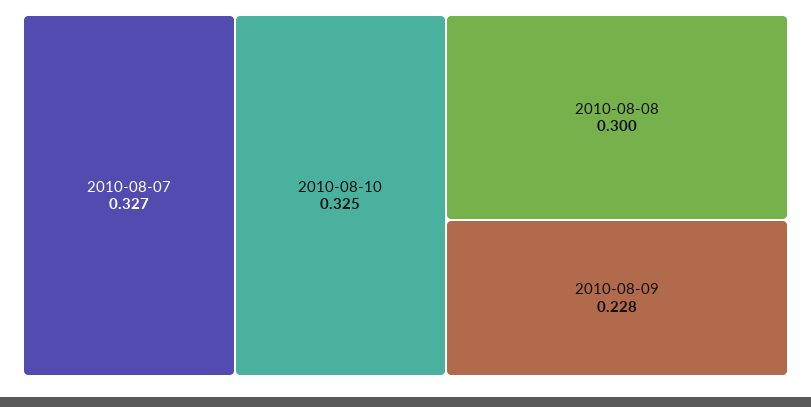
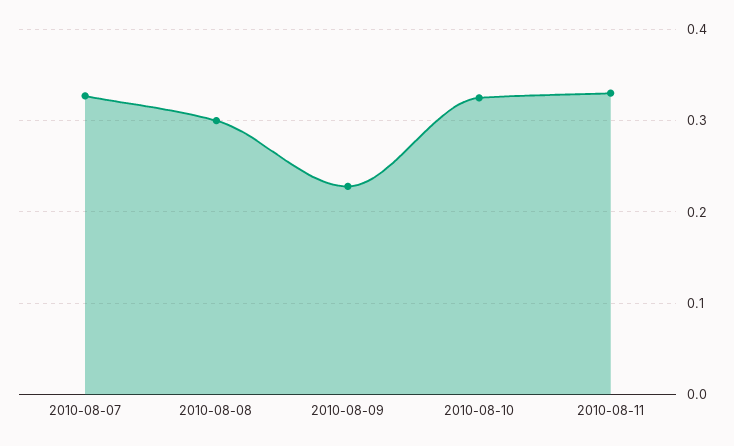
2010-08-11: none -> 0.33

